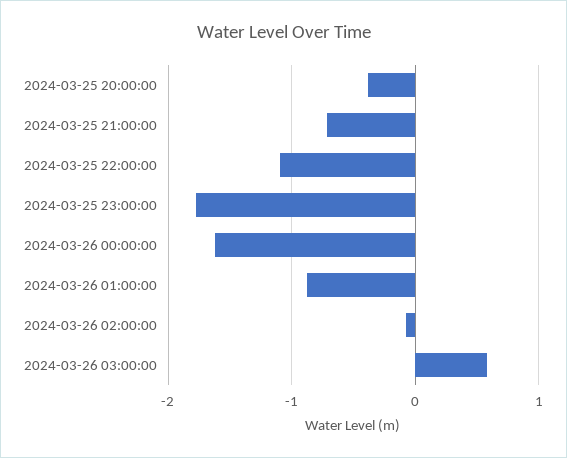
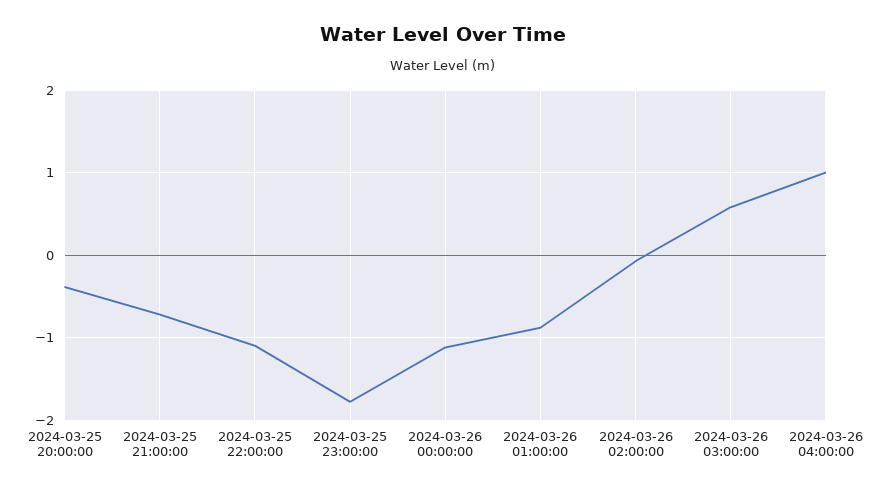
2024-03-26 00:00:00: -1.6 -> -1.1
2024-03-26 04:00:00: none -> 1

